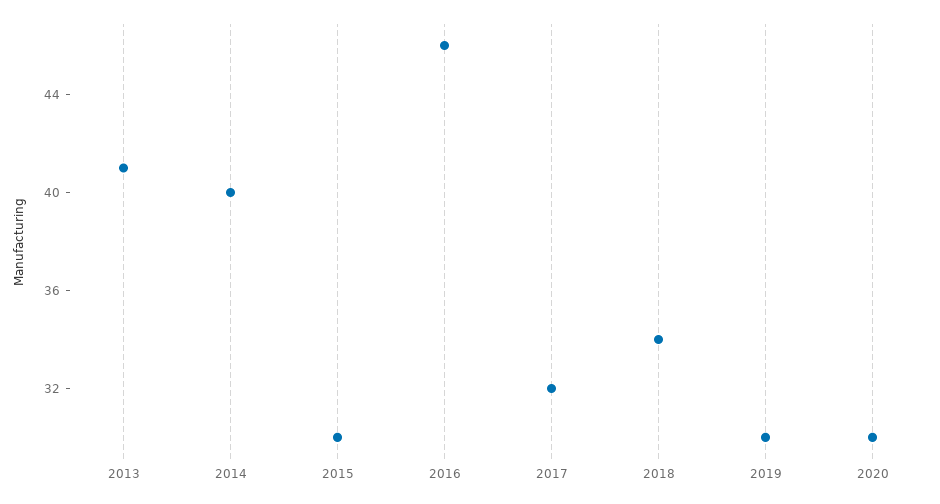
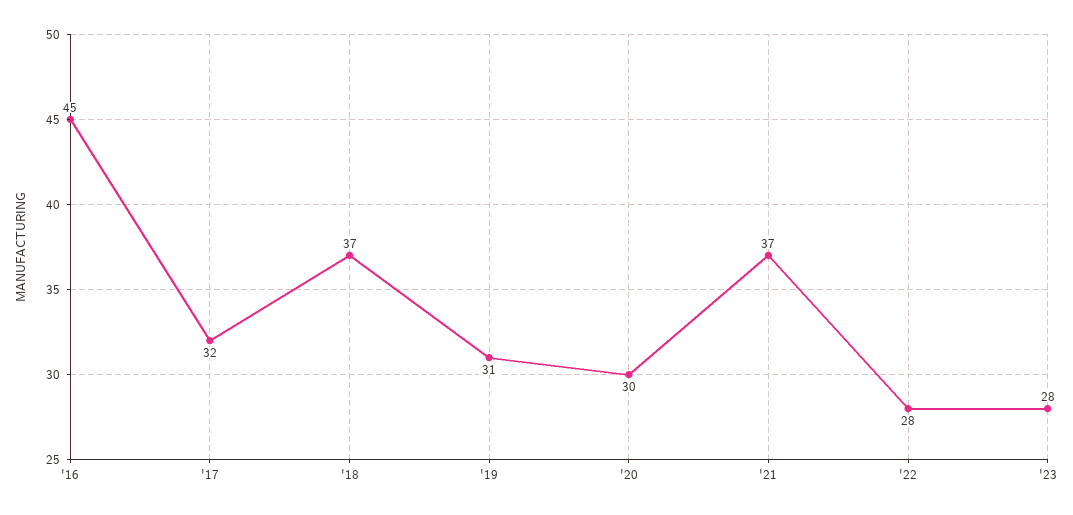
2013: 41 -> none
2014: 40 -> none
2015: 30 -> none
2016: 46 -> 45
2018: 34 -> 37
2019: 30 -> 31
'21: none -> 37
'22: none -> 28
'23: none -> 28

